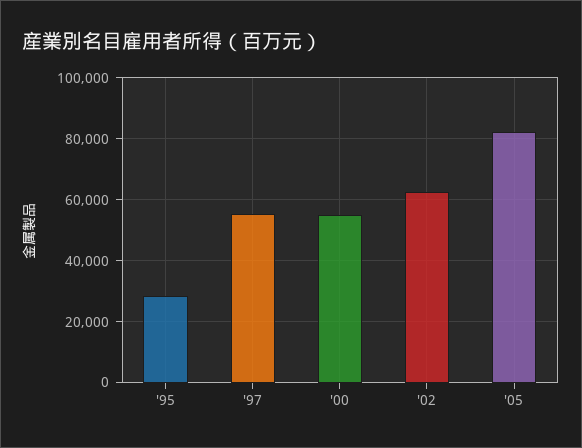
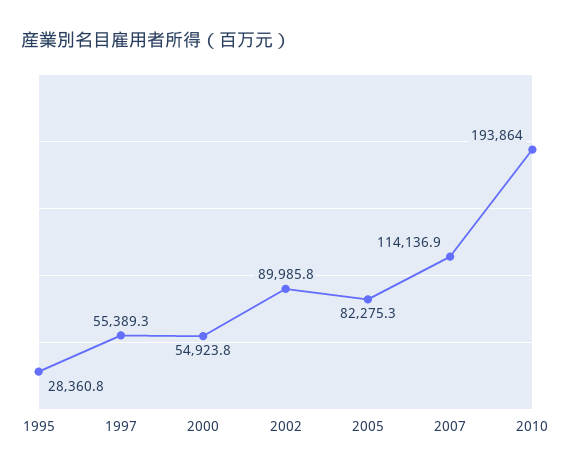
'02: 62000 -> 89985.8
2007: none -> 114136.9
2010: none -> 193864

